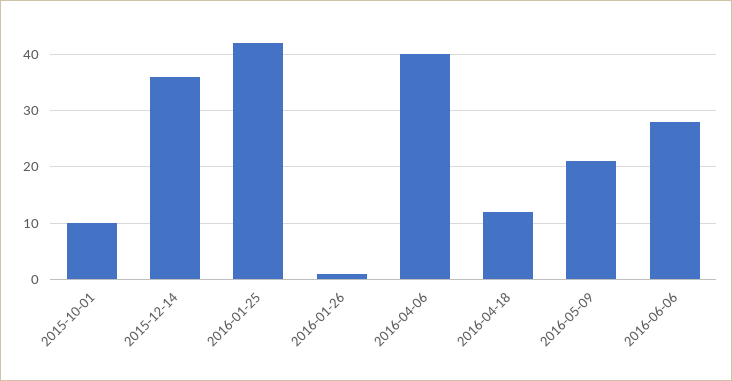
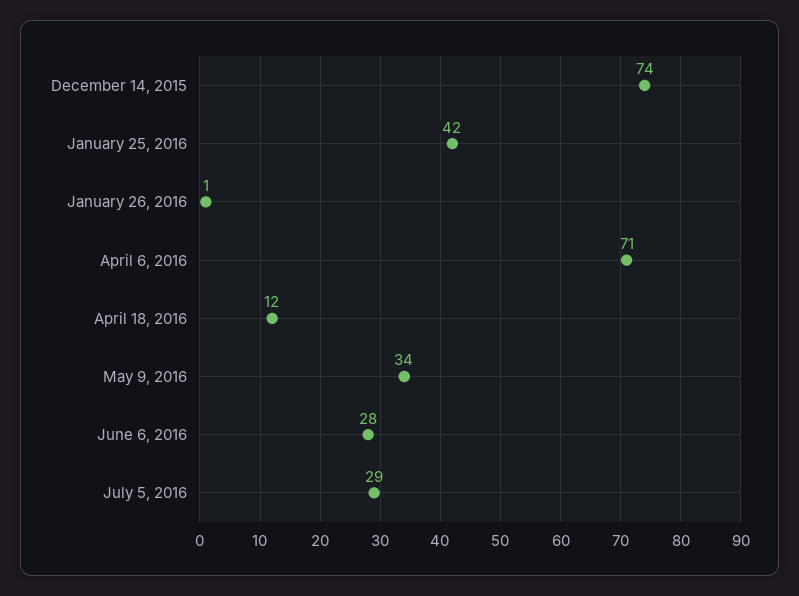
2015-10-01: 10 -> none
2015-12-14: 35 -> 74
2016-04-06: 40 -> 71
2016-05-09: 20 -> 34
July 5, 2016: none -> 29

